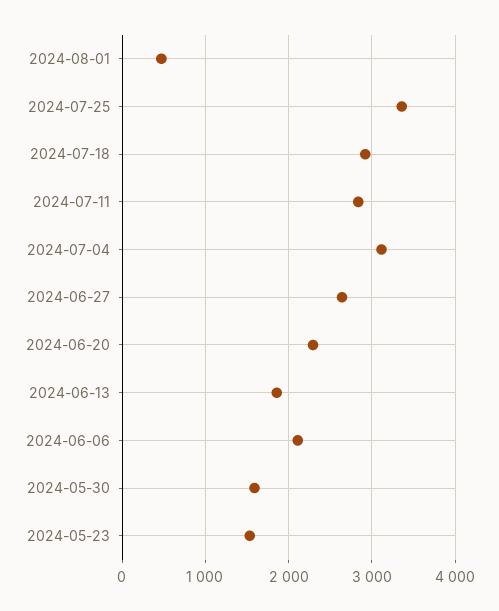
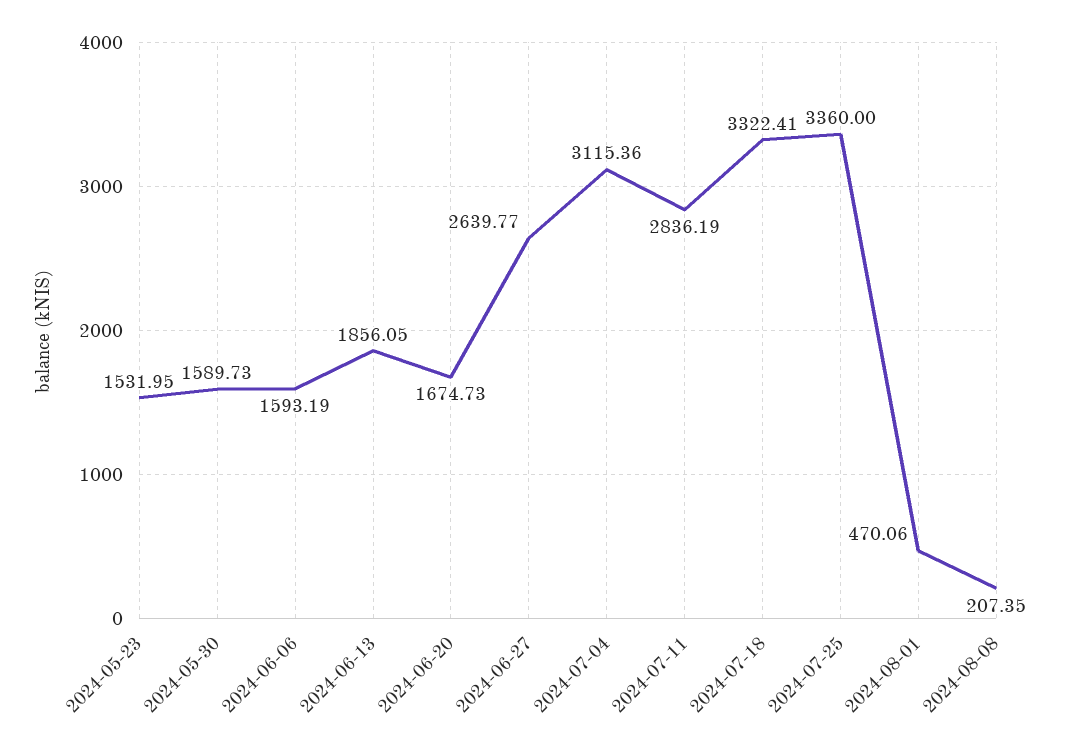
2024-07-18: 2900 -> 3322.41
2024-06-20: 2300 -> 1674.73
2024-06-06: 2100 -> 1593.19
2024-08-08: none -> 207.35

